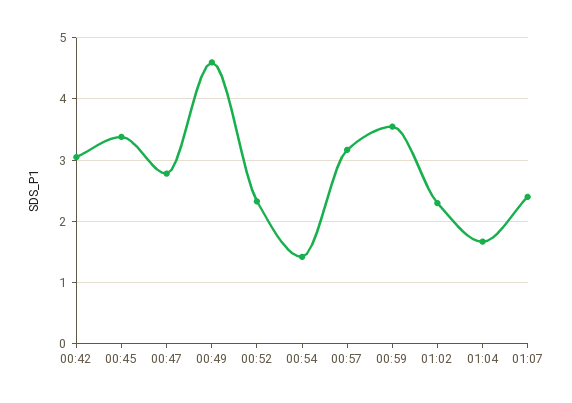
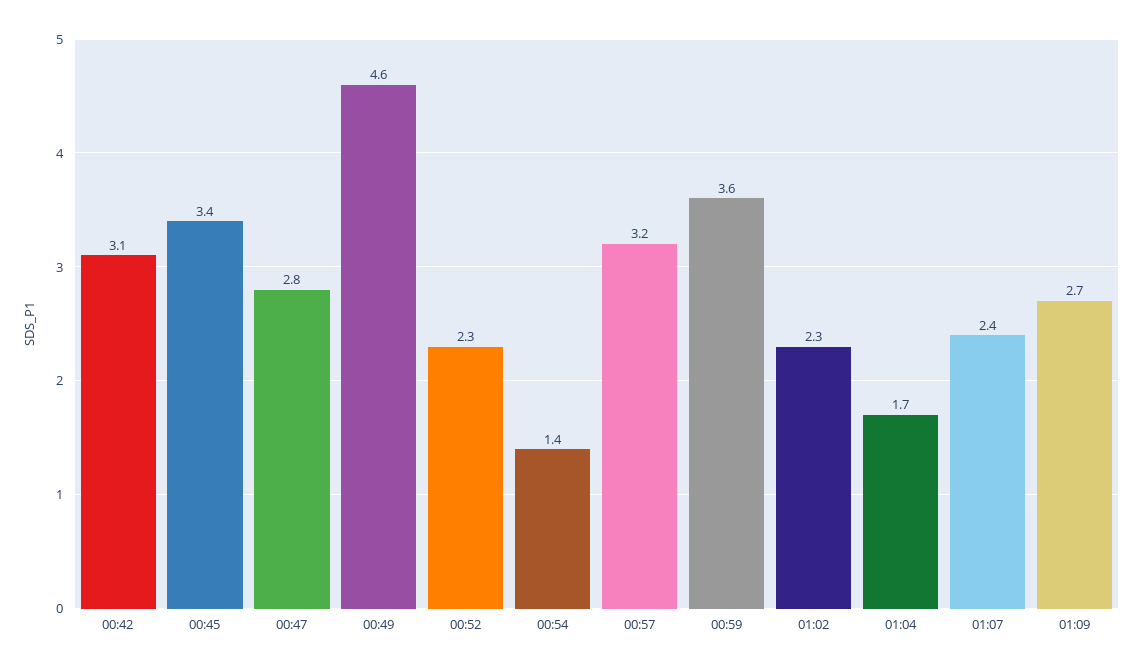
01:09: none -> 2.7

